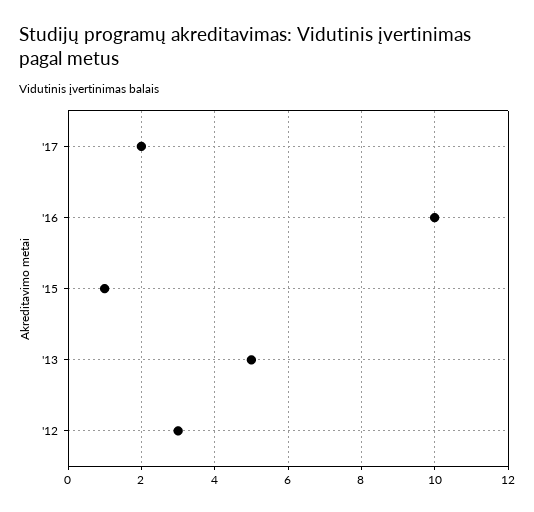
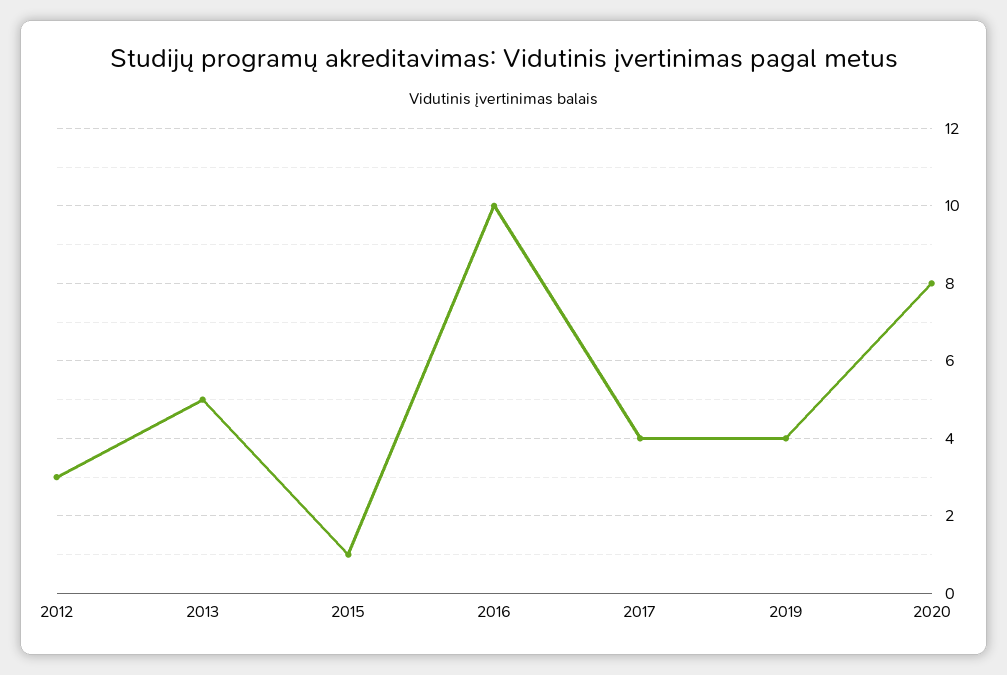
'17: 2 -> 4
2019: none -> 4
2020: none -> 8

